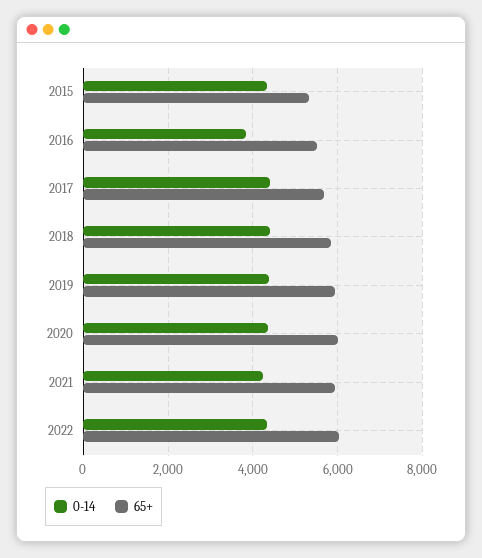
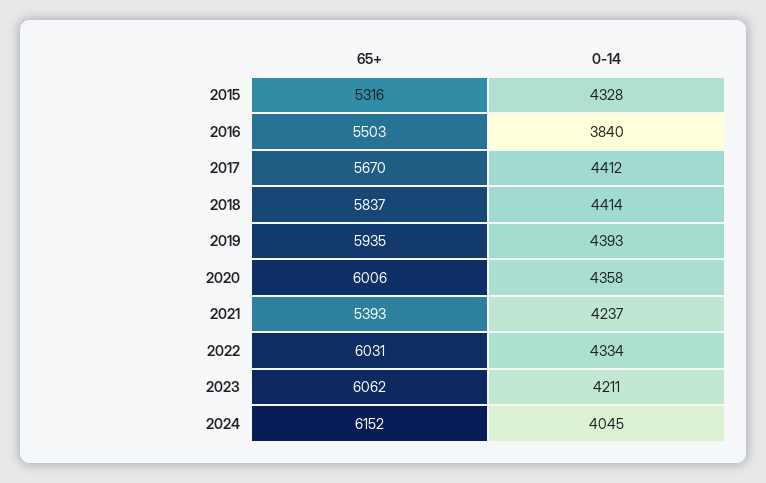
65+, 2021: 6000 -> 5393
65+, 2023: none -> 6062
0-14, 2023: none -> 4211
65+, 2024: none -> 6152
0-14, 2024: none -> 4045

